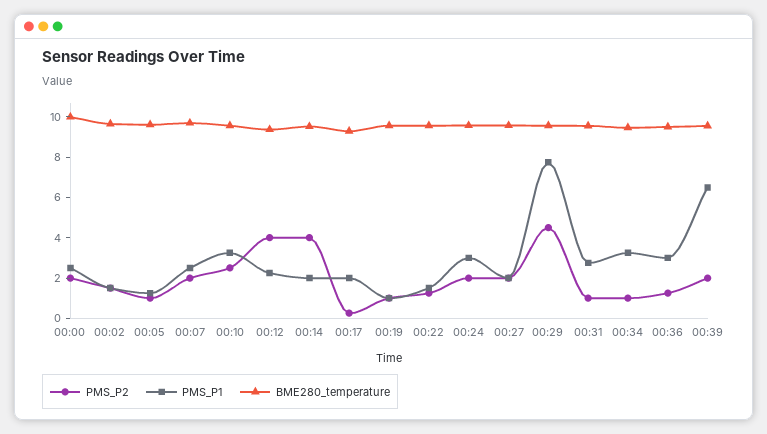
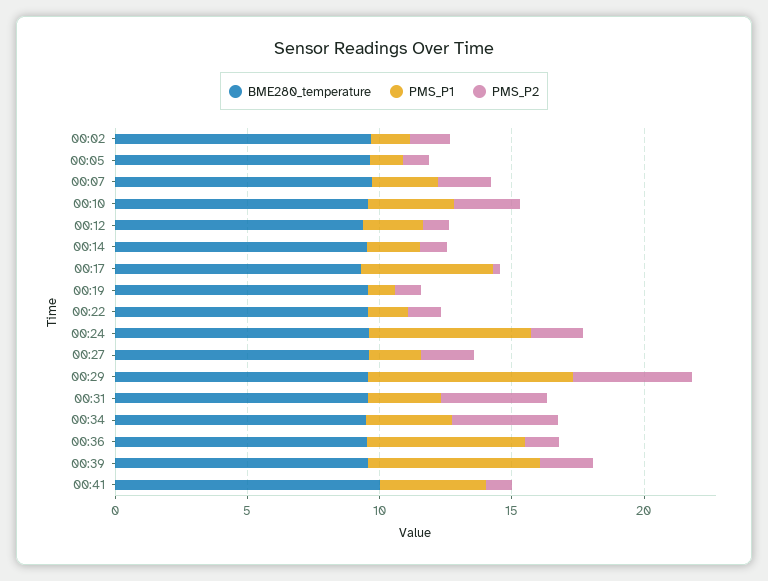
PMS_P2, 00:00: 2 -> none
PMS_P1, 00:00: 2.5 -> none
BME280_temperature, 00:00: 10 -> none
PMS_P2, 00:12: 4 -> 1
PMS_P2, 00:14: 4 -> 1
PMS_P1, 00:17: 2 -> 5
PMS_P1, 00:24: 3 -> 6
PMS_P2, 00:31: 1 -> 4
PMS_P2, 00:34: 1 -> 4
PMS_P1, 00:36: 3 -> 6
BME280_temperature, 00:41: none -> 10
PMS_P1, 00:41: none -> 4
PMS_P2, 00:41: none -> 1

